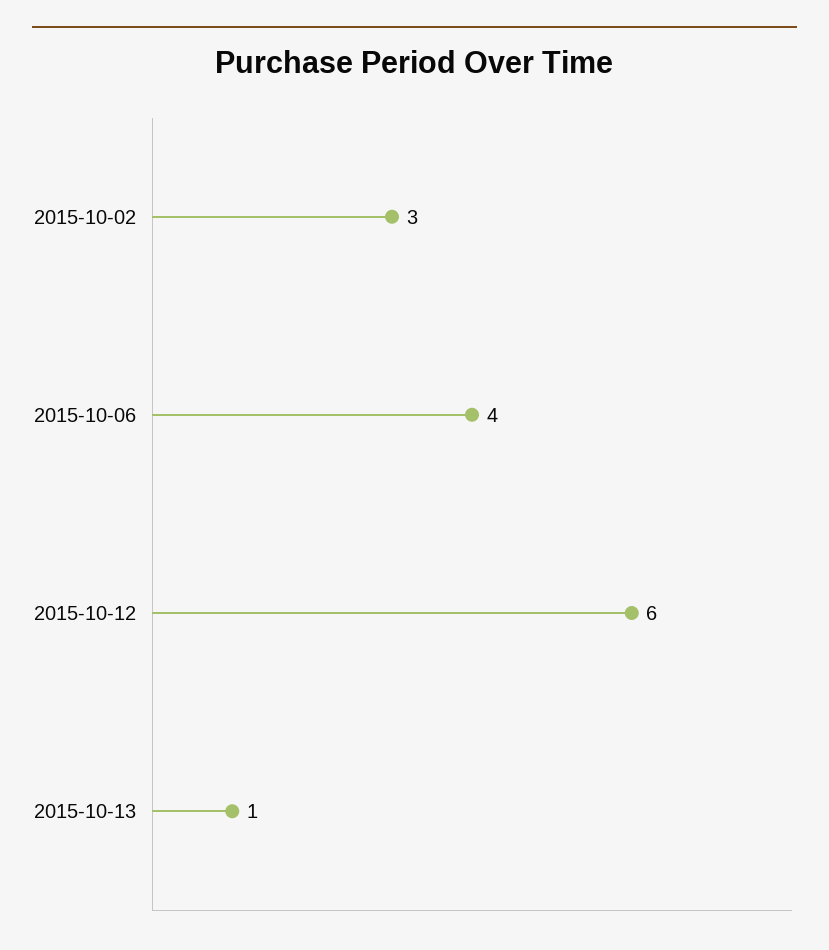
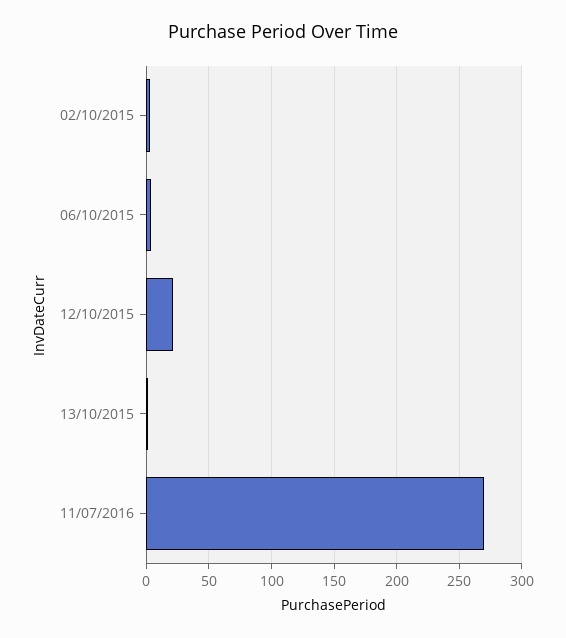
2015-10-12: 6 -> 20
11/07/2016: none -> 270

